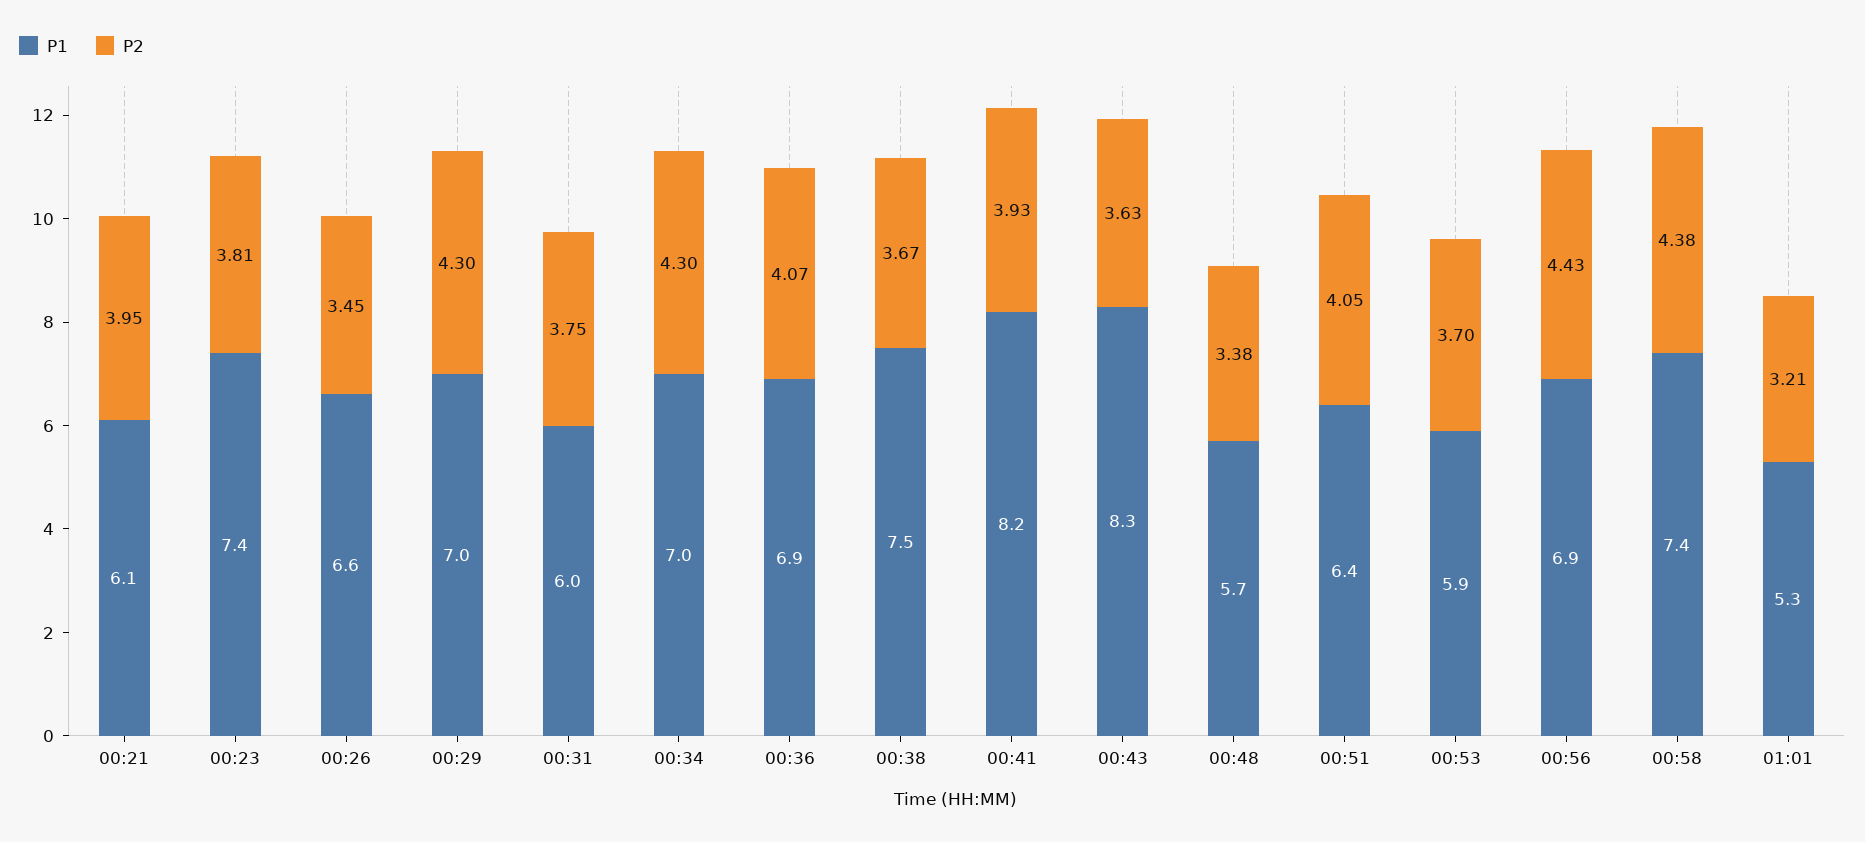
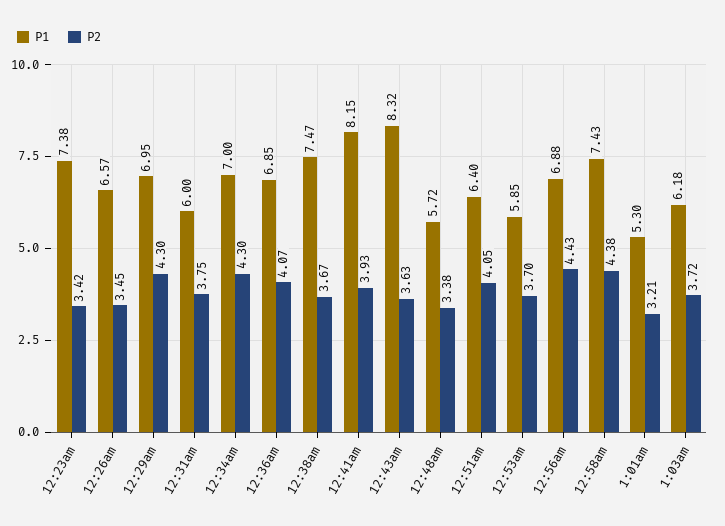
P1, 00:21: 6.1 -> none
P2, 00:21: 3.95 -> none
P2, 00:23: 3.81 -> 3.42
P1, 1:03am: none -> 6.18
P2, 1:03am: none -> 3.72

